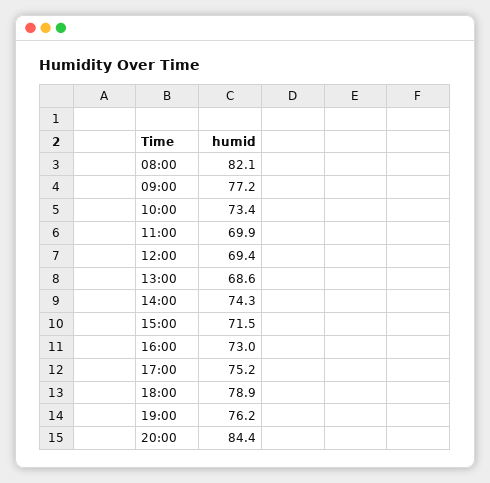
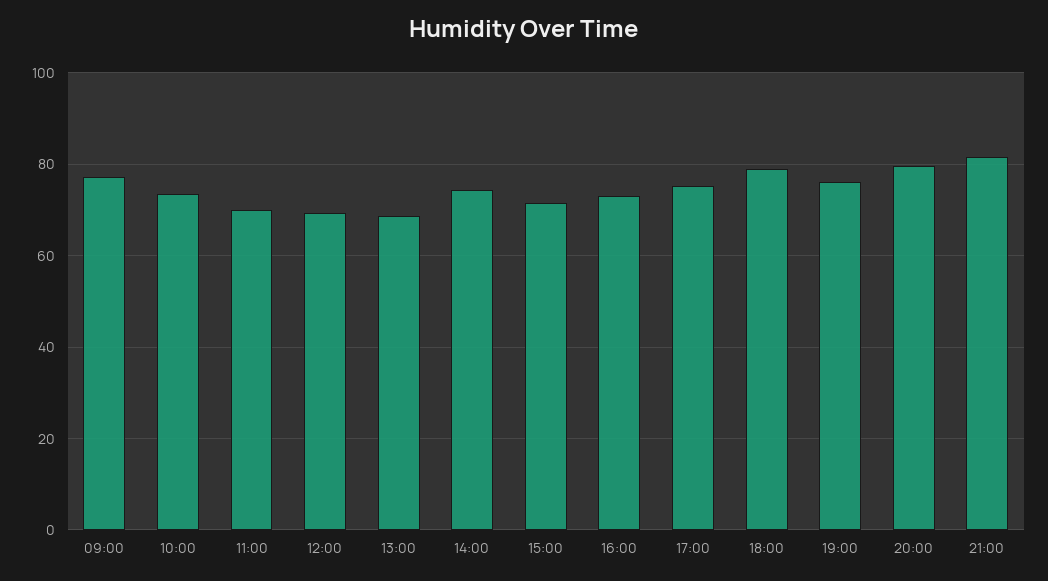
08:00: 82.1 -> none
20:00: 84.4 -> 80
21:00: none -> 82

